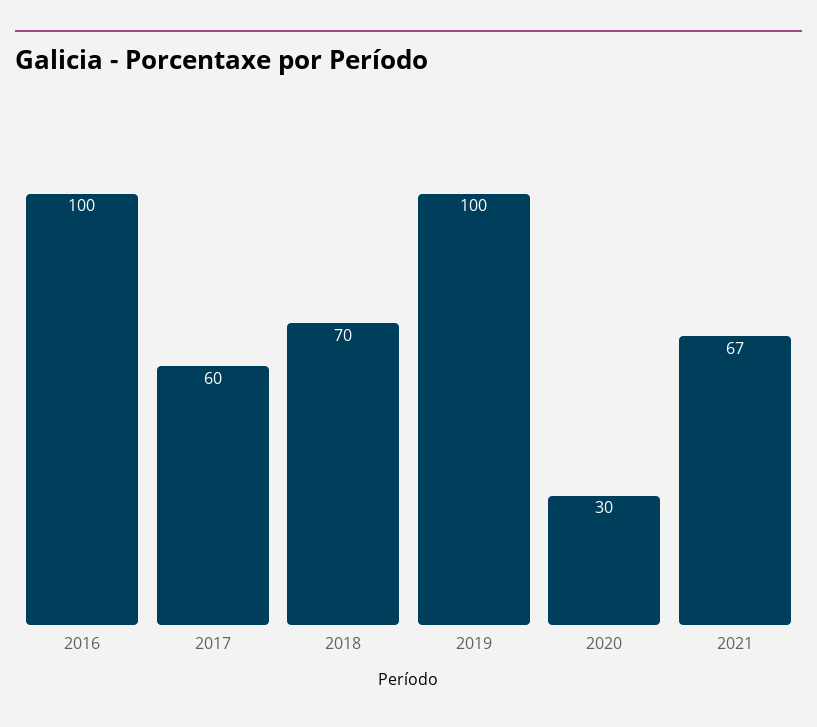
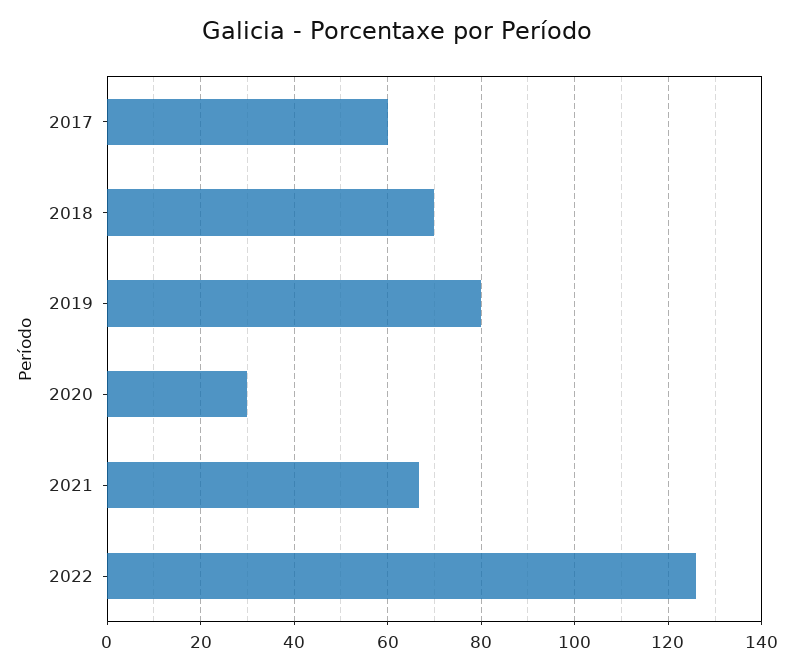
2016: 100 -> none
2019: 100 -> 80
2022: none -> 126

